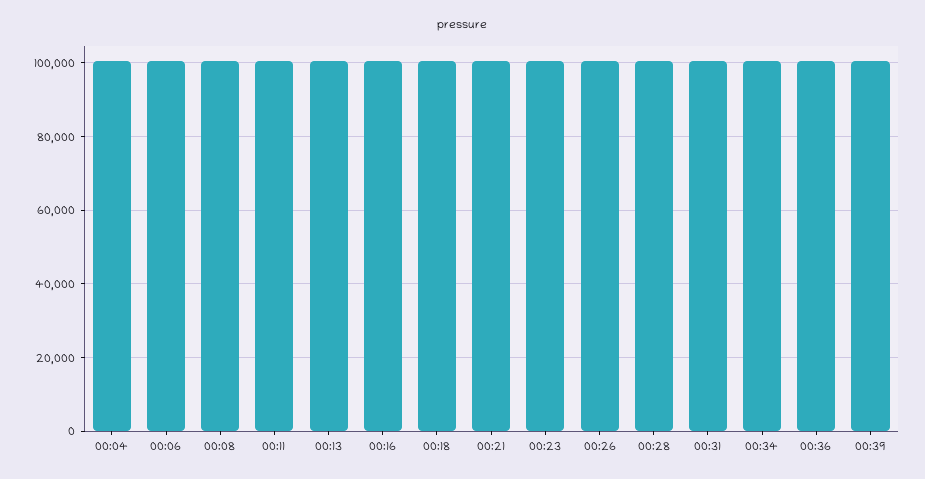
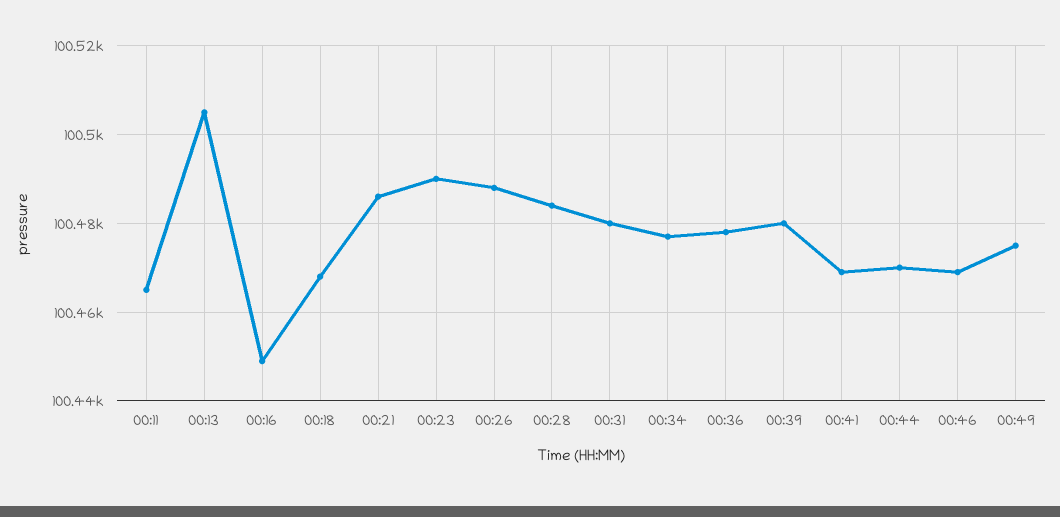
00:04: 100000 -> none
00:06: 100000 -> none
00:08: 100000 -> none
00:41: none -> 100470
00:44: none -> 100470
00:46: none -> 100470
00:49: none -> 100475

